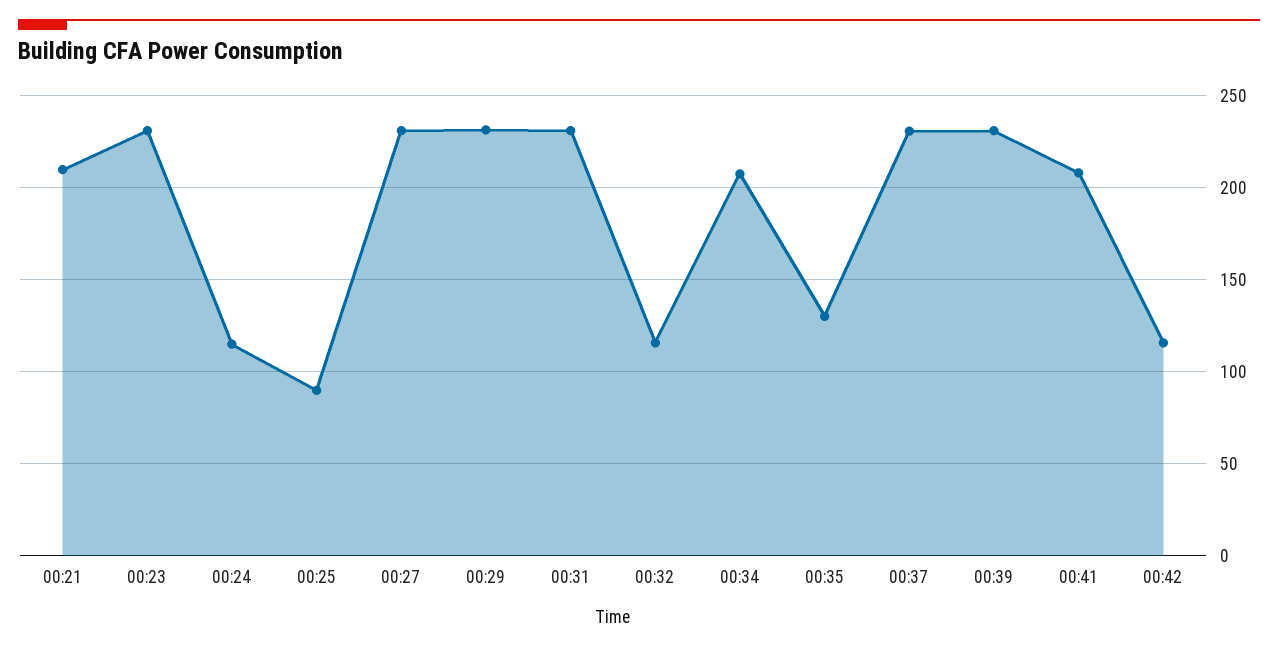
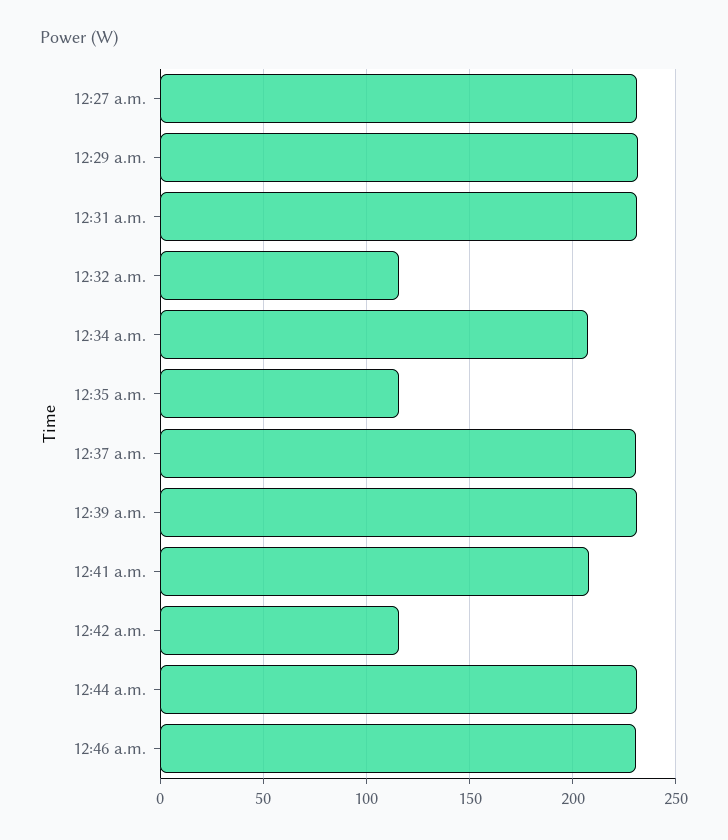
00:21: 210 -> none
00:23: 230 -> none
00:24: 115 -> none
00:25: 90 -> none
00:35: 130 -> 115
12:44 a.m.: none -> 230
12:46 a.m.: none -> 230

